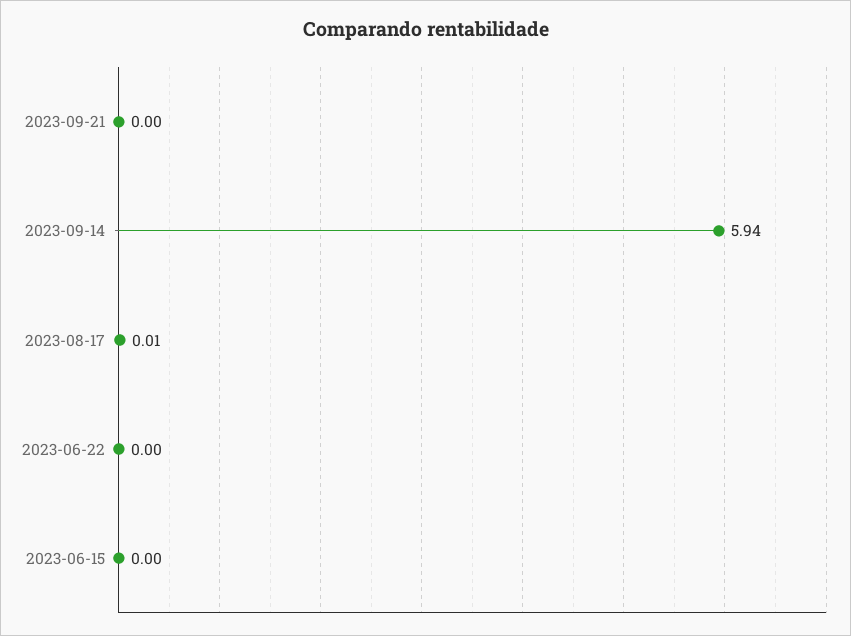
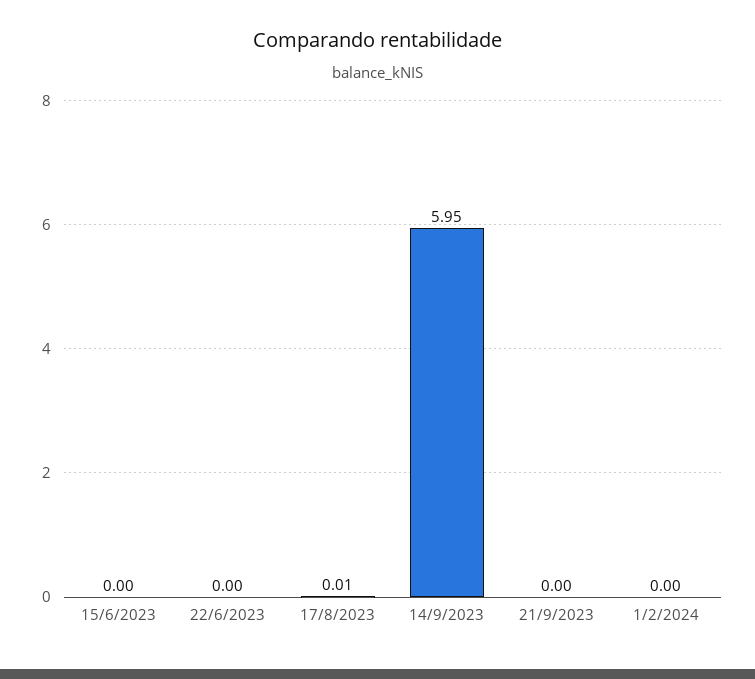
2023-09-14: 5.94 -> 5.95
1/2/2024: none -> 0

